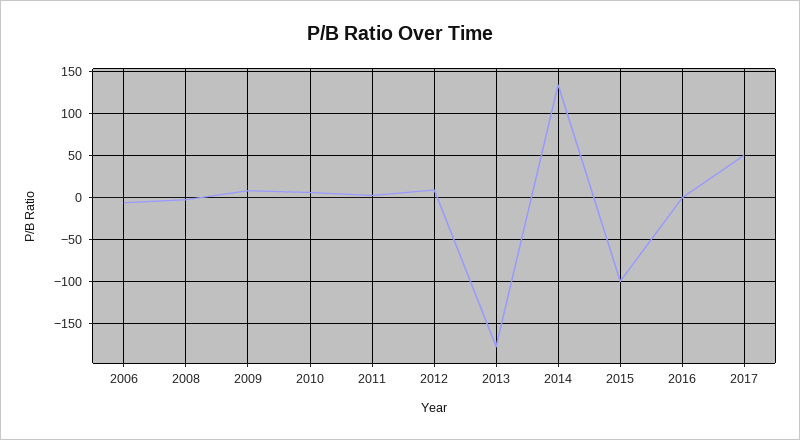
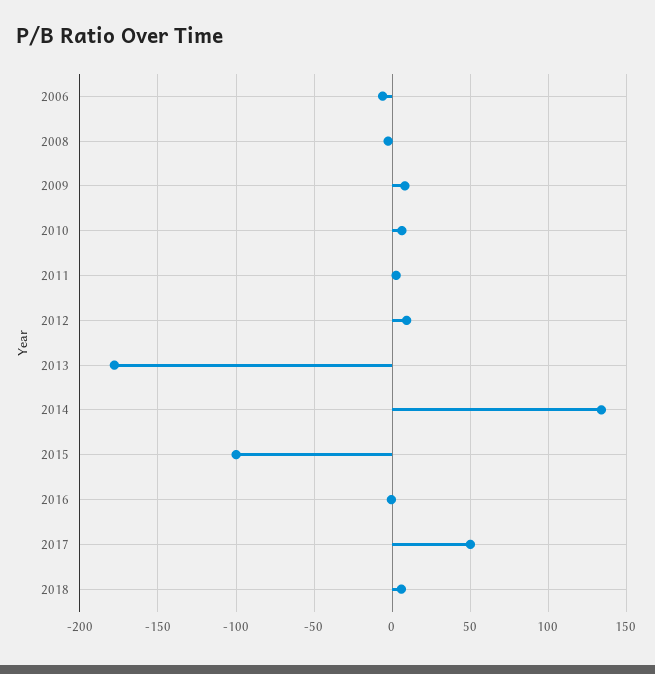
2018: none -> 5

